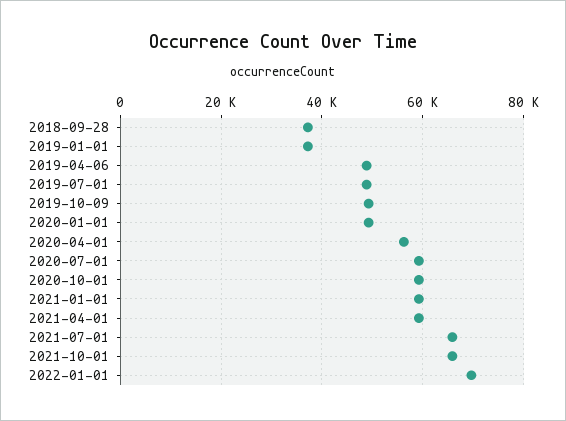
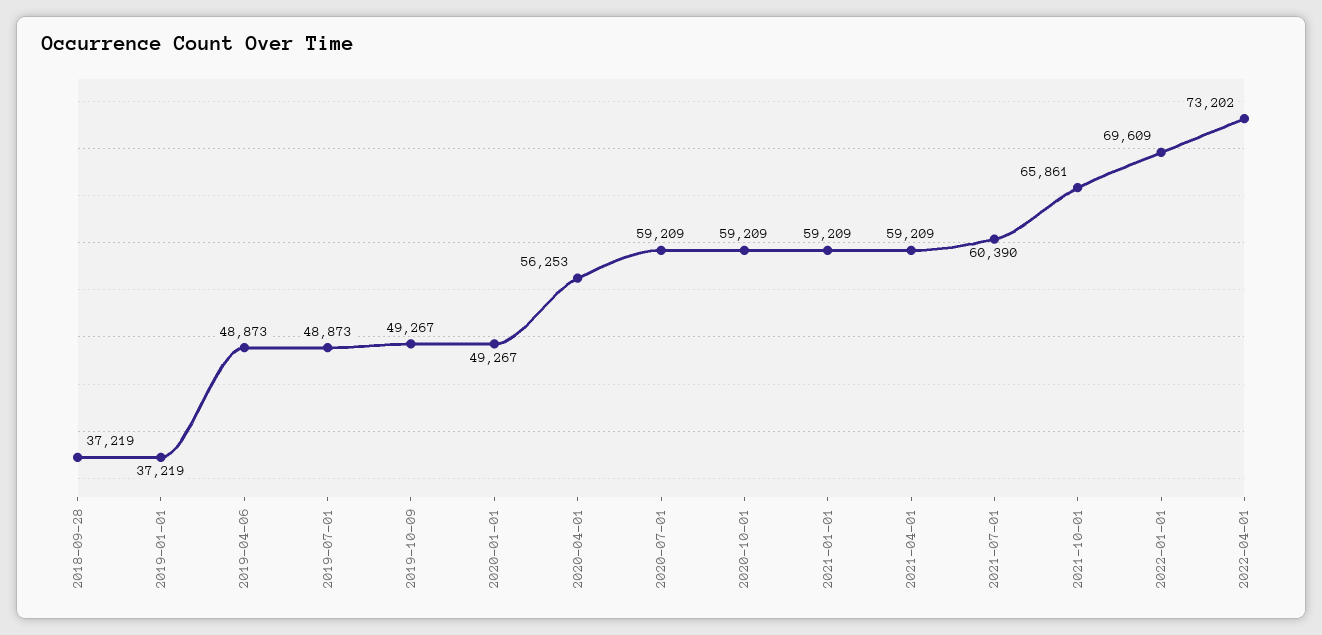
2021-07-01: 66000 -> 60390
2022-04-01: none -> 73202

